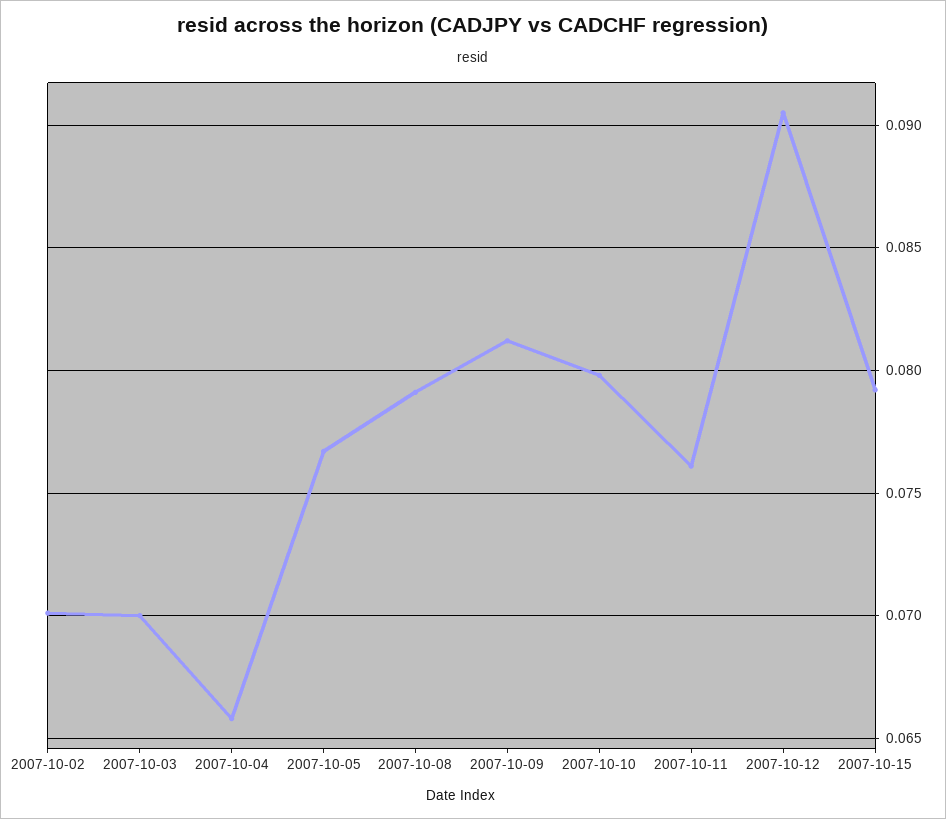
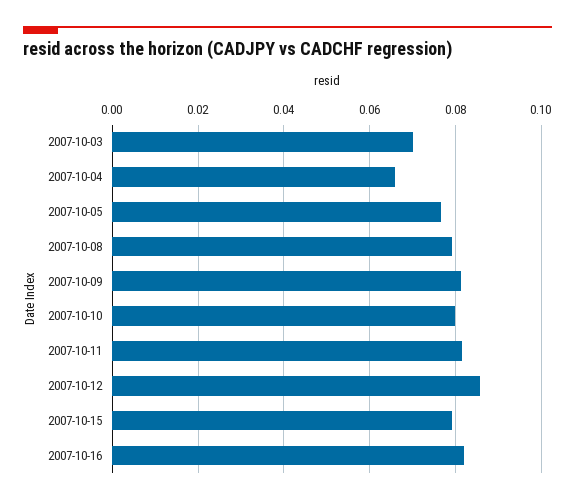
2007-10-02: 0.07 -> none
2007-10-11: 0.076 -> 0.082
2007-10-12: 0.0905 -> 0.086
2007-10-16: none -> 0.082

